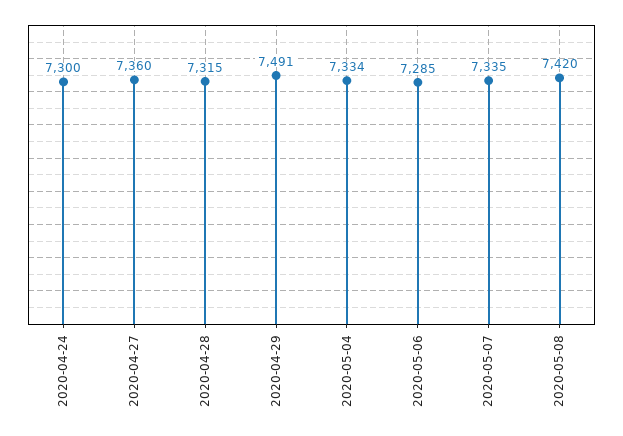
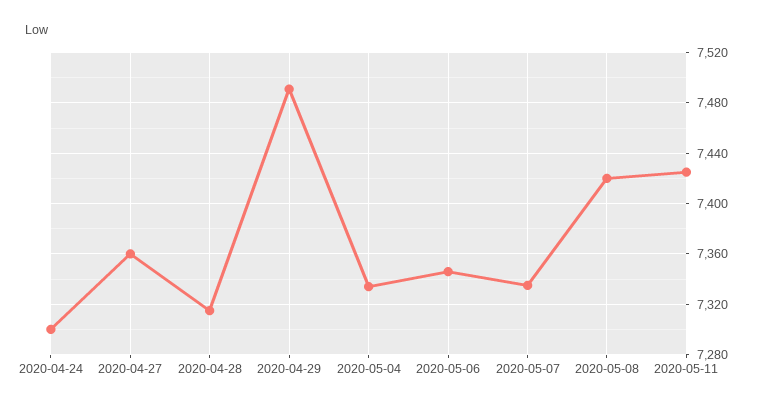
2020-05-06: 7285 -> 7345
2020-05-11: none -> 7425

